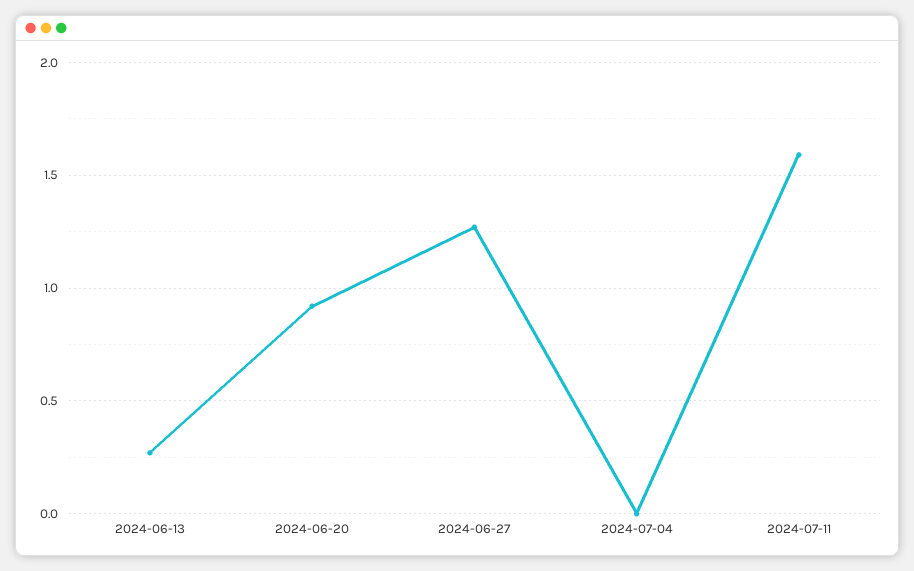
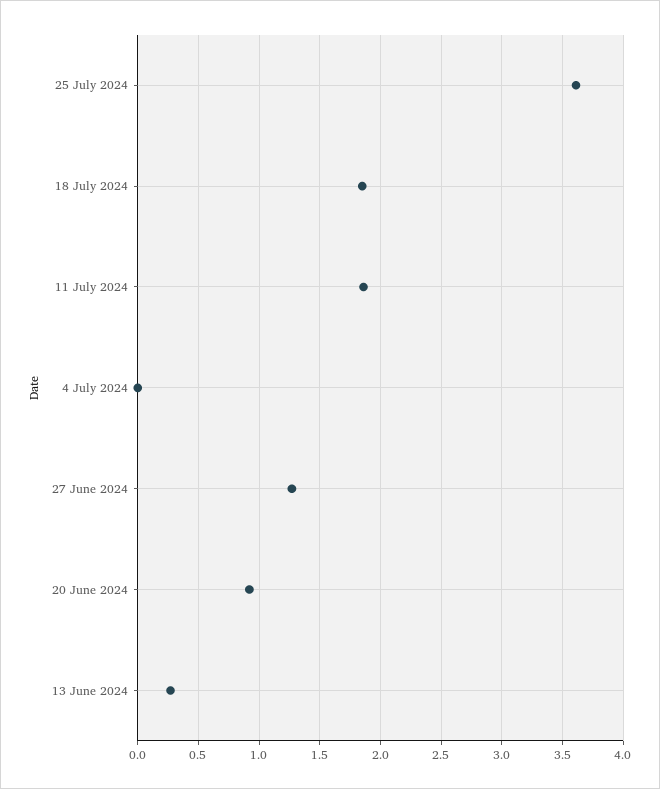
2024-07-11: 1.6 -> 1.85
25 July 2024: none -> 3.6
18 July 2024: none -> 1.85

